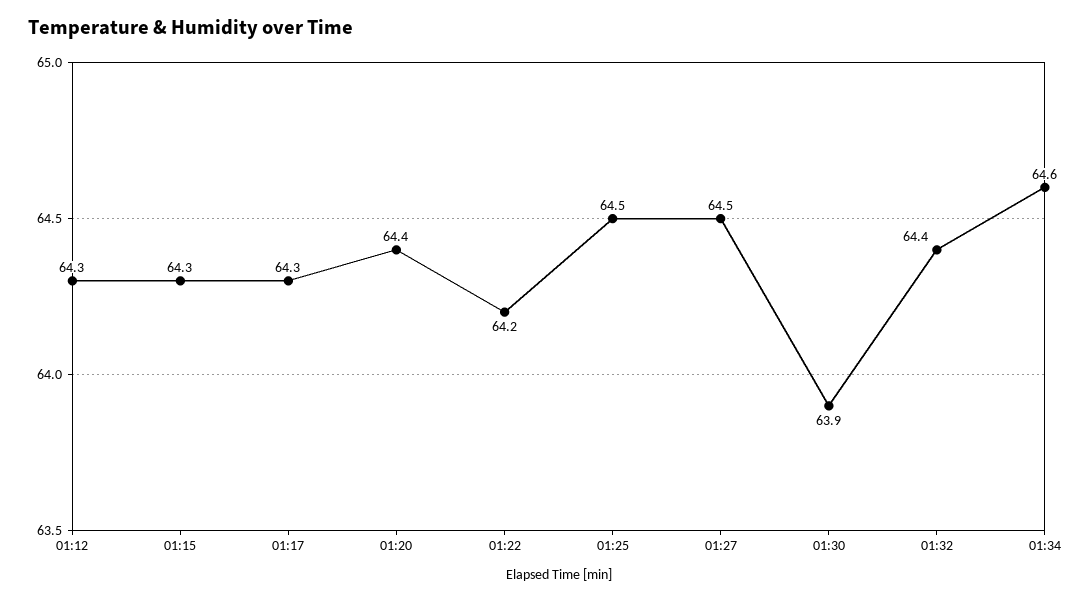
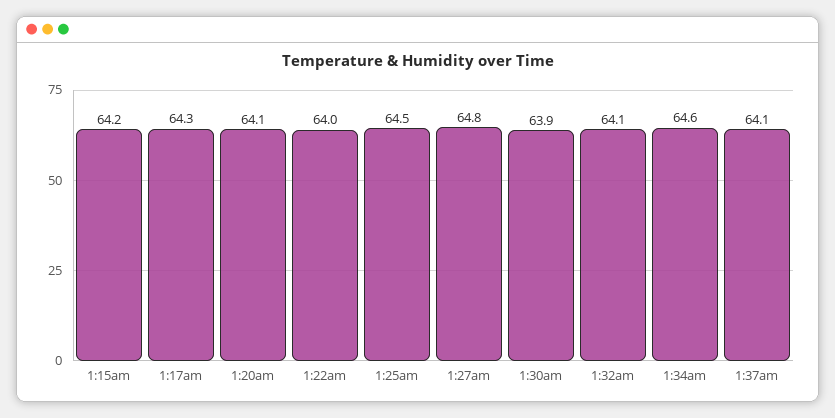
01:12: 64.3 -> none
01:15: 64.3 -> 64.2
01:20: 64.4 -> 64.1
01:22: 64.2 -> 64
01:27: 64.5 -> 64.8
01:32: 64.4 -> 64.1
1:37am: none -> 64.1

